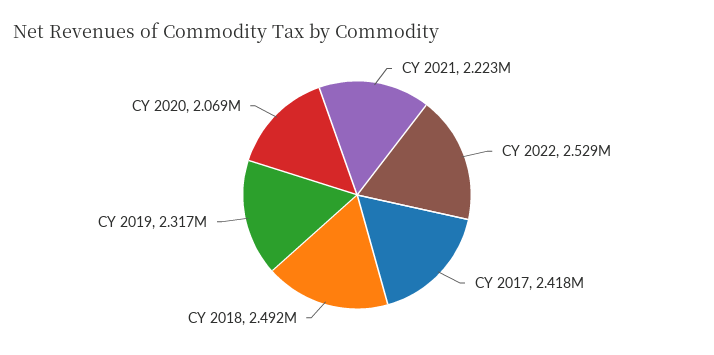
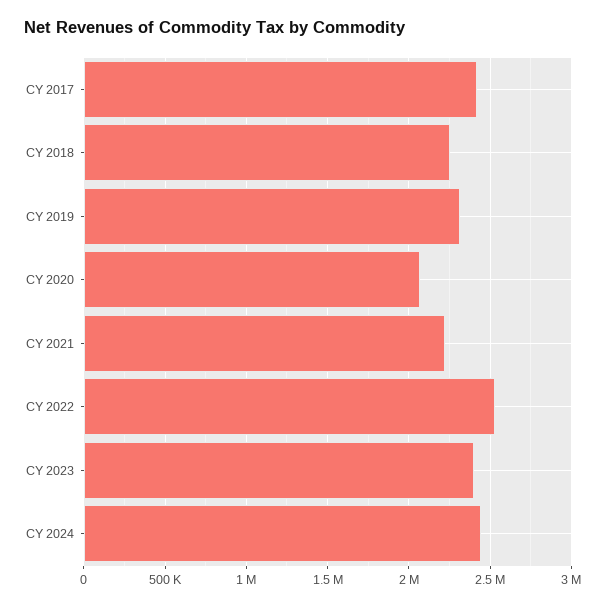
CY 2018: 2492000 -> 2250000
CY 2023: none -> 2400000
CY 2024: none -> 2450000

